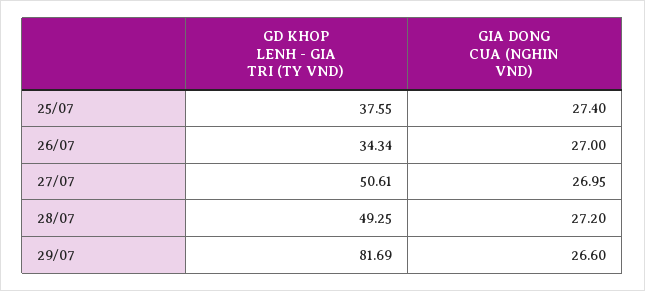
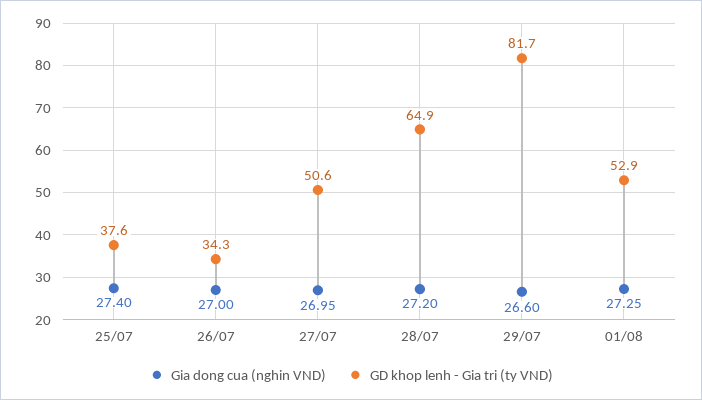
GD KHOP LENH - GIA TRI (TY VND), 28/07: 49.25 -> 64.9
GIA DONG CUA (NGHIN VND), 01/08: none -> 27.25
GD KHOP LENH - GIA TRI (TY VND), 01/08: none -> 52.9

